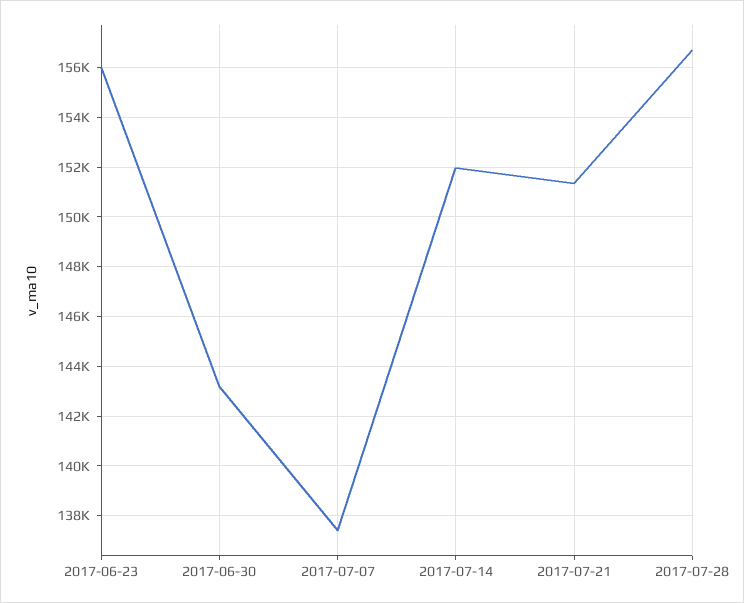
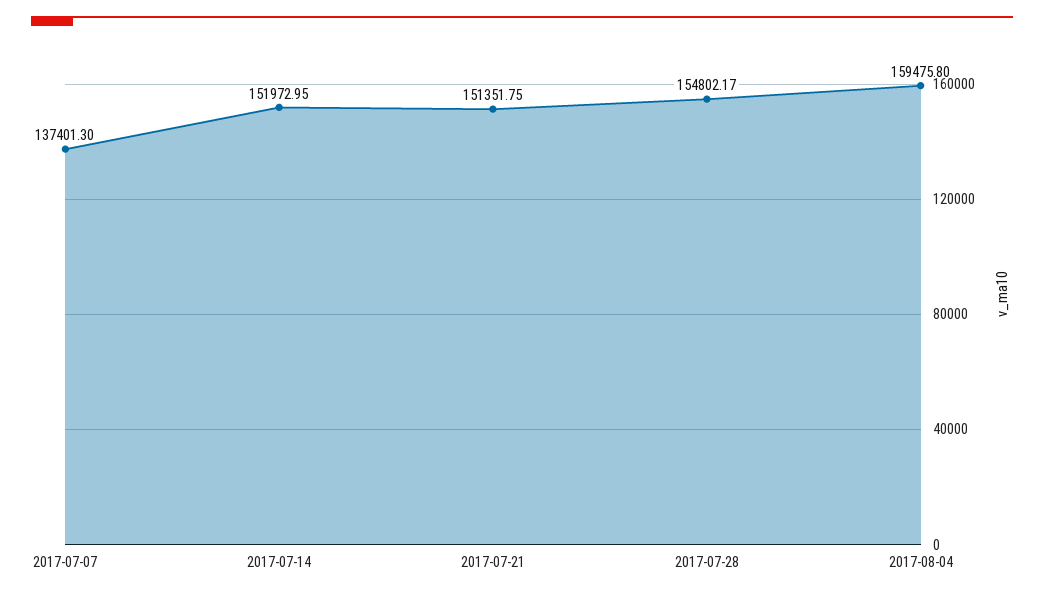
2017-06-23: 156000 -> none
2017-06-30: 143250 -> none
2017-07-28: 156750 -> 154802.17
2017-08-04: none -> 159475.8

